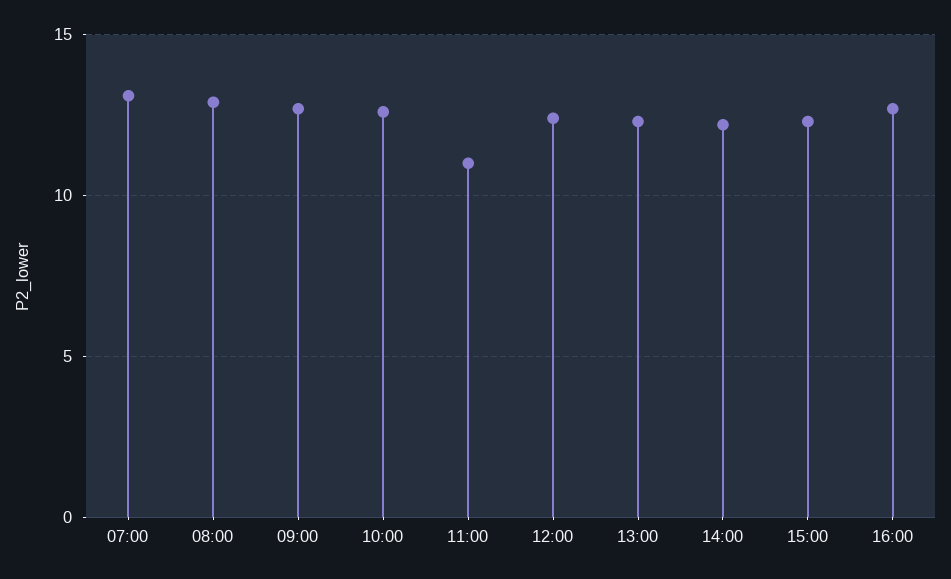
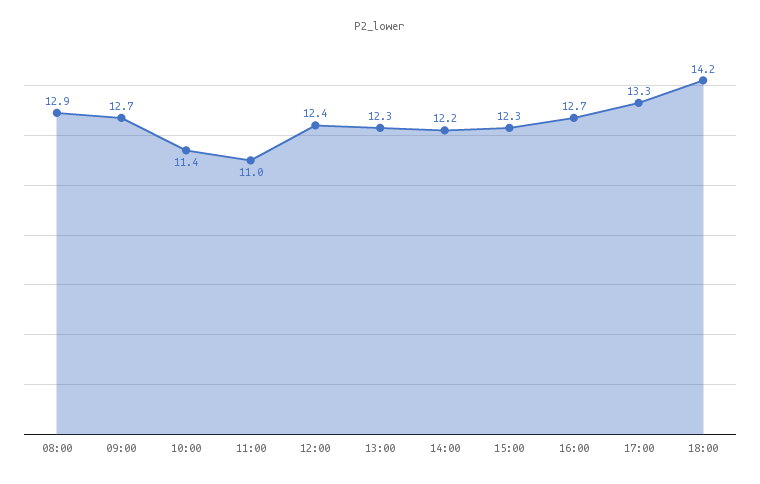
07:00: 13 -> none
10:00: 12.5 -> 11.4
17:00: none -> 13.3
18:00: none -> 14.2

